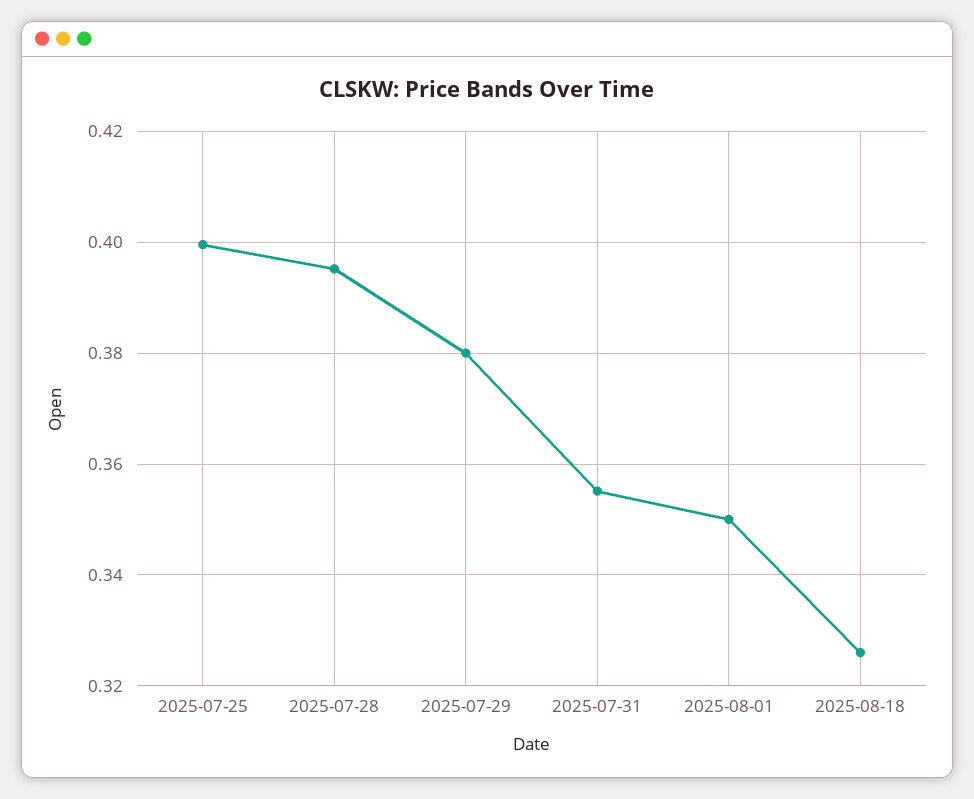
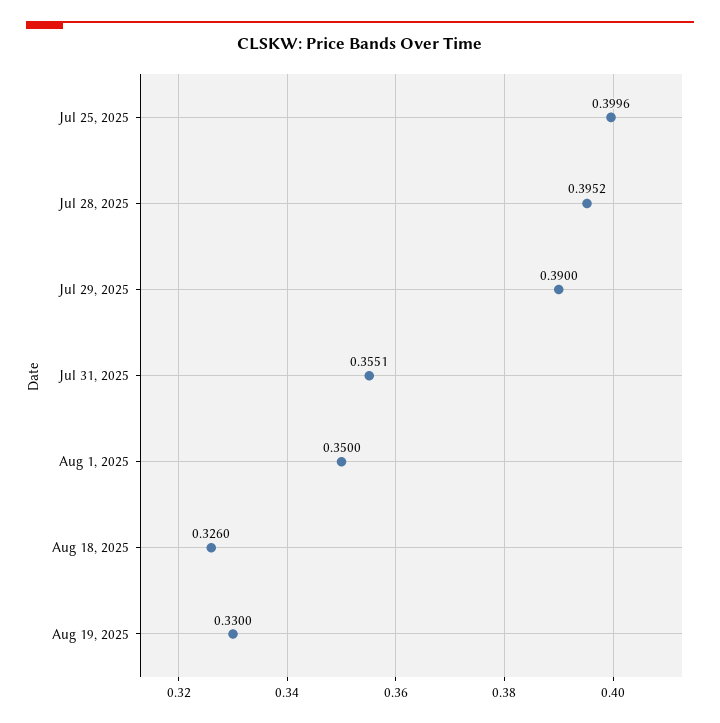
2025-07-29: 0.38 -> 0.39
Aug 19, 2025: none -> 0.33

